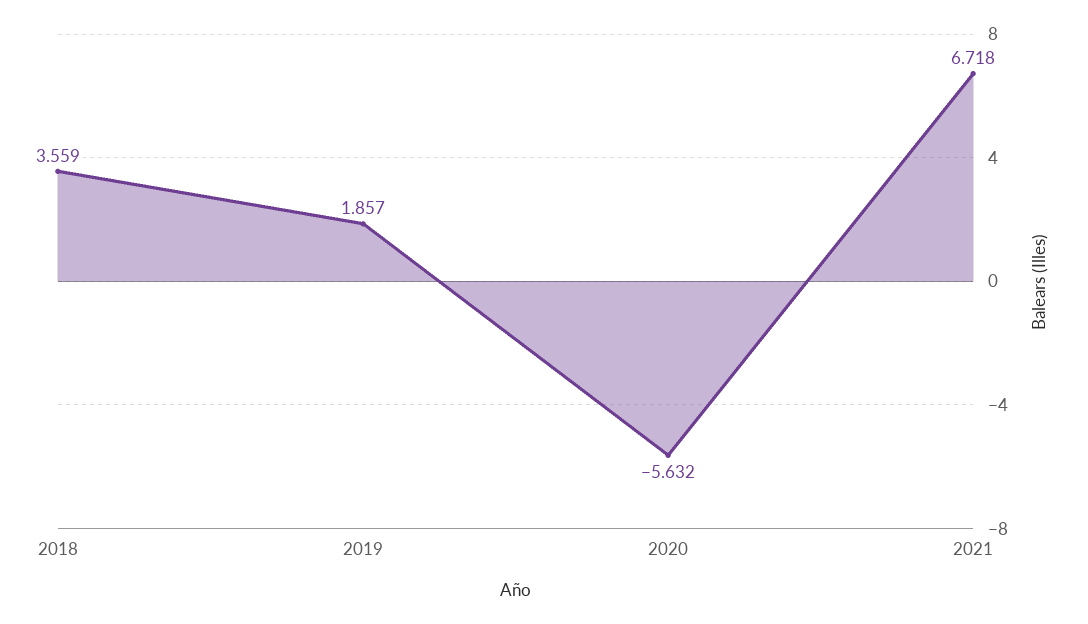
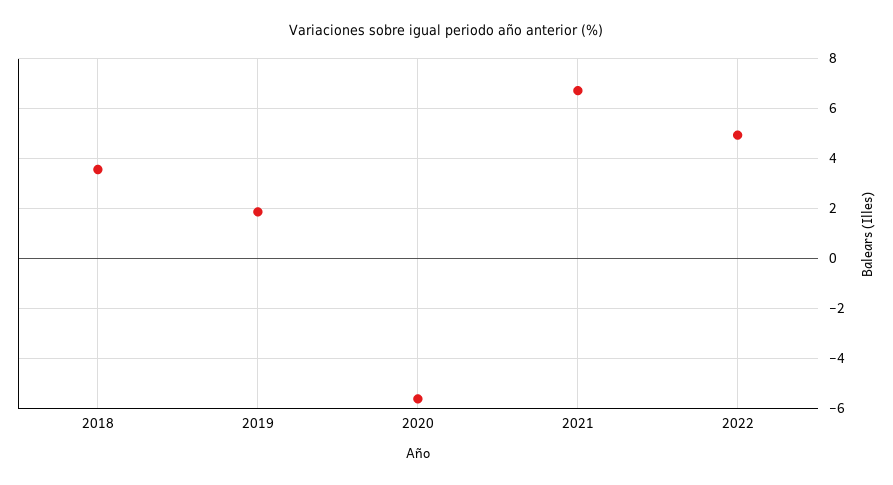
2022: none -> 5

